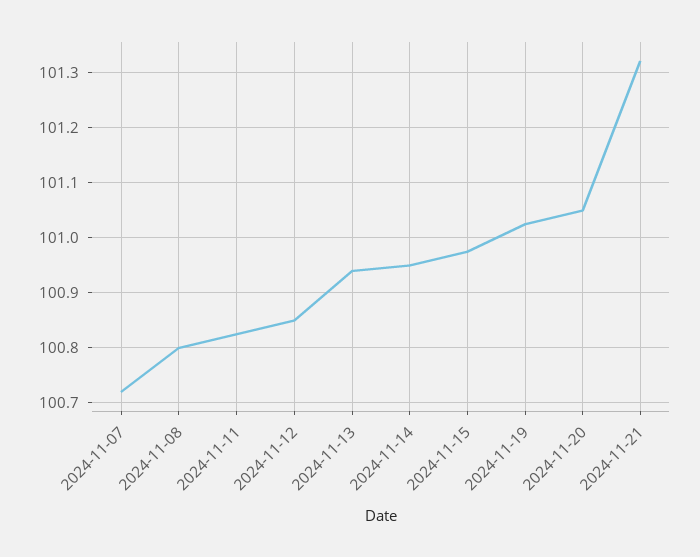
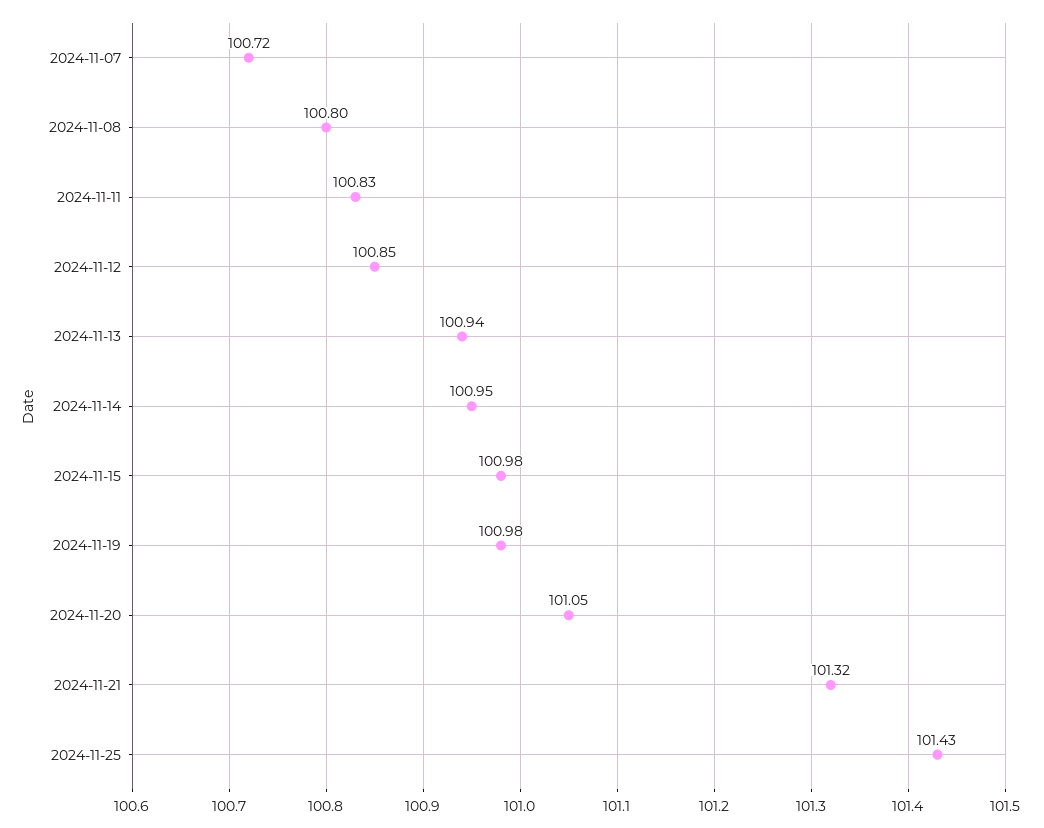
2024-11-19: 101.02 -> 100.98
2024-11-25: none -> 101.43

